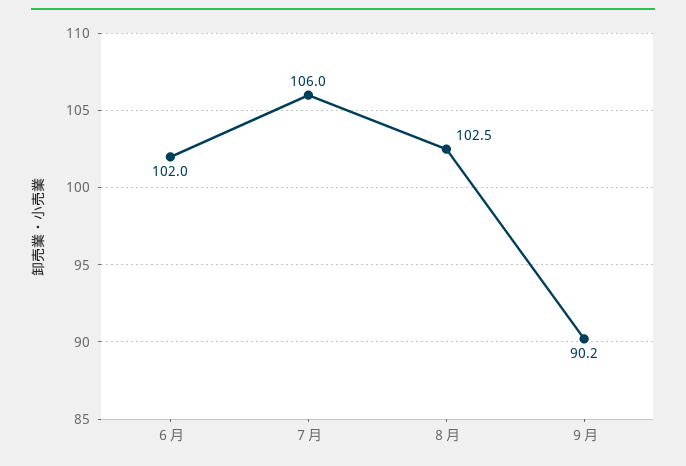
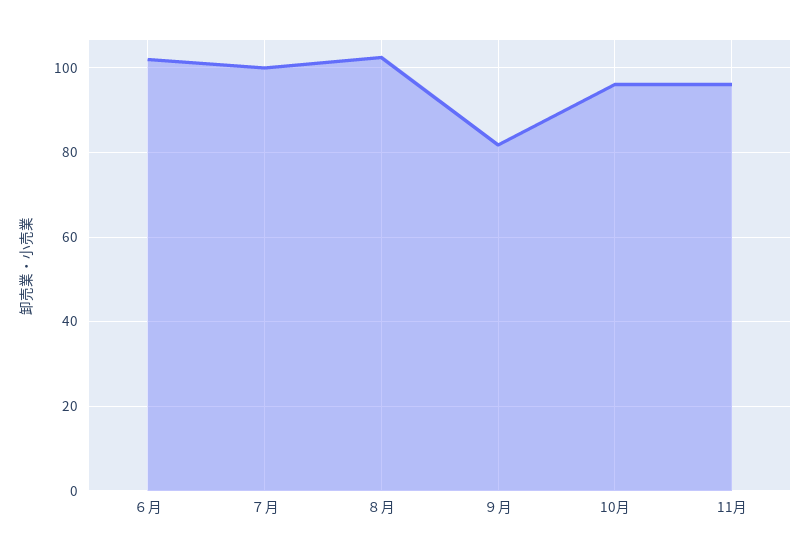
７月: 106 -> 100
９月: 90.2 -> 82
10月: none -> 96
11月: none -> 96

